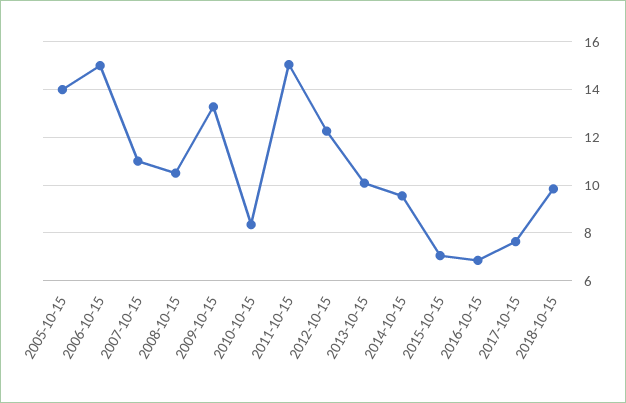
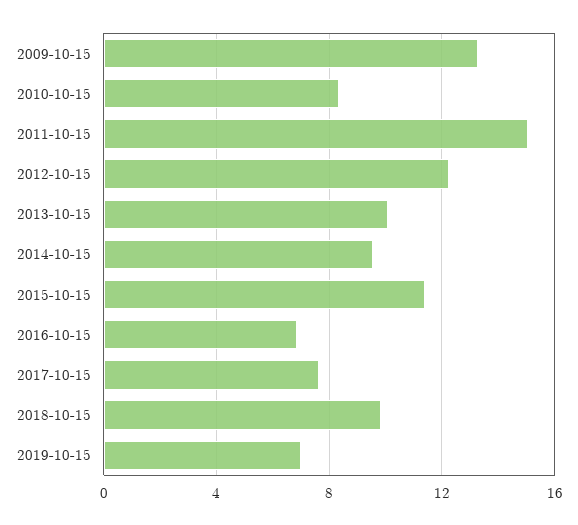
2005-10-15: 14 -> none
2006-10-15: 15 -> none
2007-10-15: 11 -> none
2008-10-15: 10.5 -> none
2015-10-15: 7 -> 11.5
2019-10-15: none -> 7

